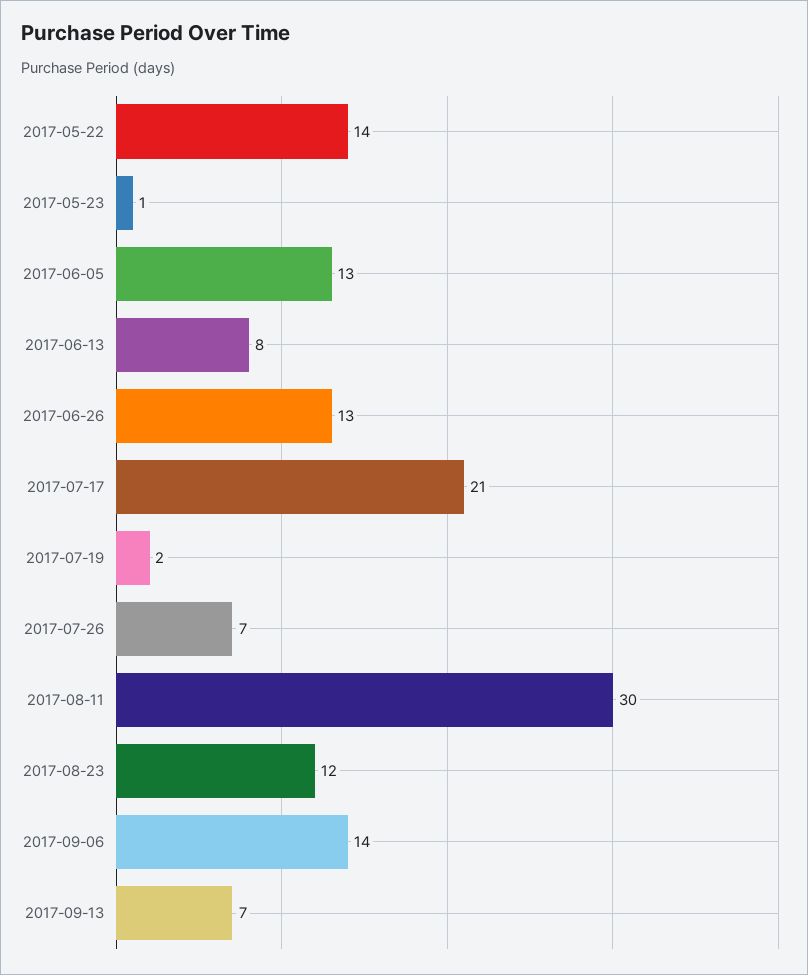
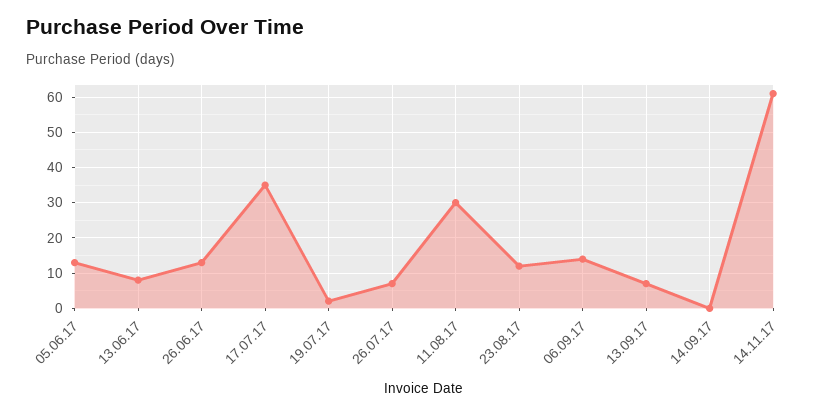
2017-05-22: 14 -> none
2017-05-23: 1 -> none
2017-07-17: 21 -> 35
14.09.17: none -> 0
14.11.17: none -> 60

